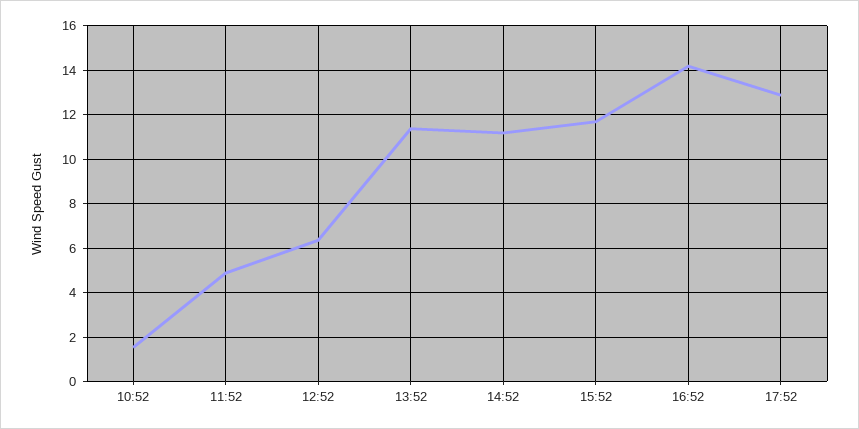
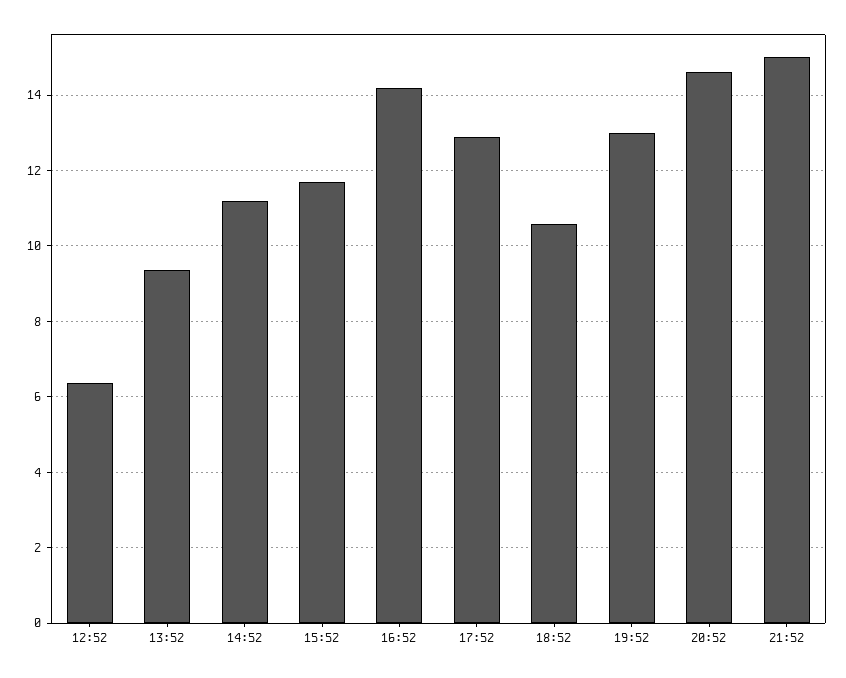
10:52: 1.5 -> none
11:52: 5 -> none
13:52: 11.5 -> 9.4
18:52: none -> 10.6
19:52: none -> 13
20:52: none -> 14.6
21:52: none -> 15

